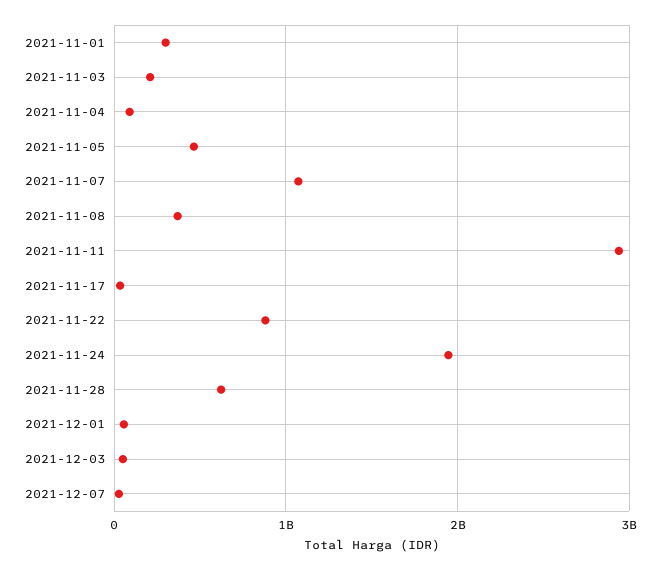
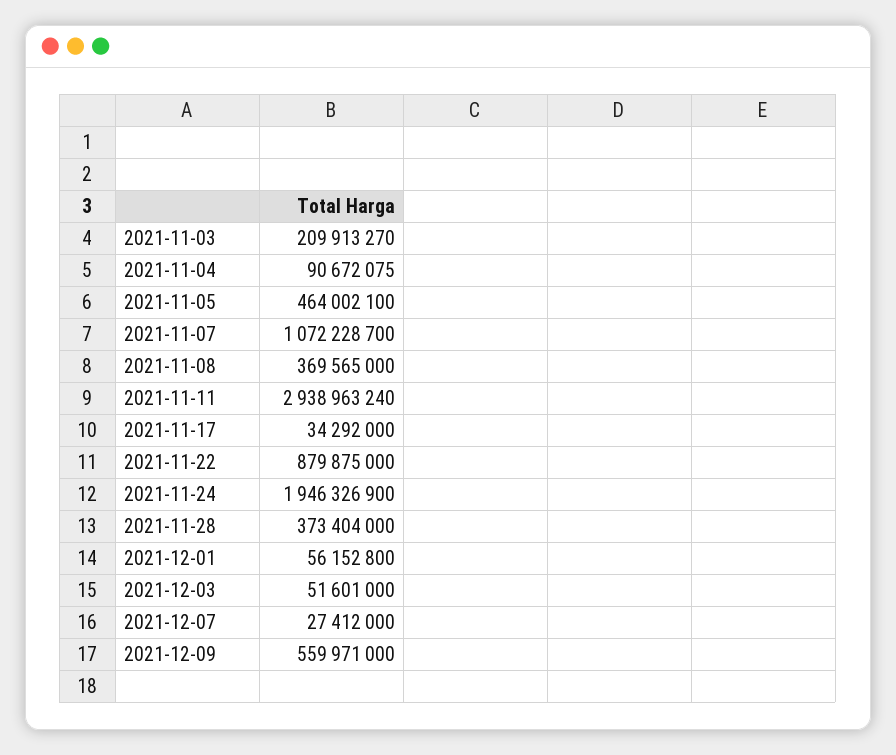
2021-11-01: 300000000 -> none
2021-11-28: 600000000 -> 373404000
2021-12-09: none -> 559971000

